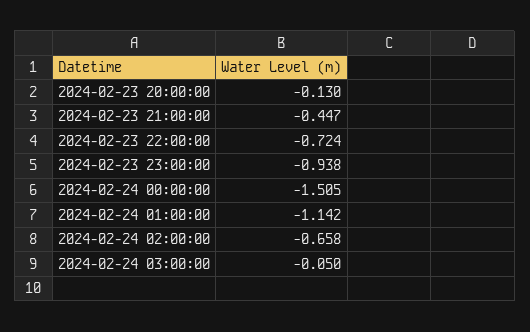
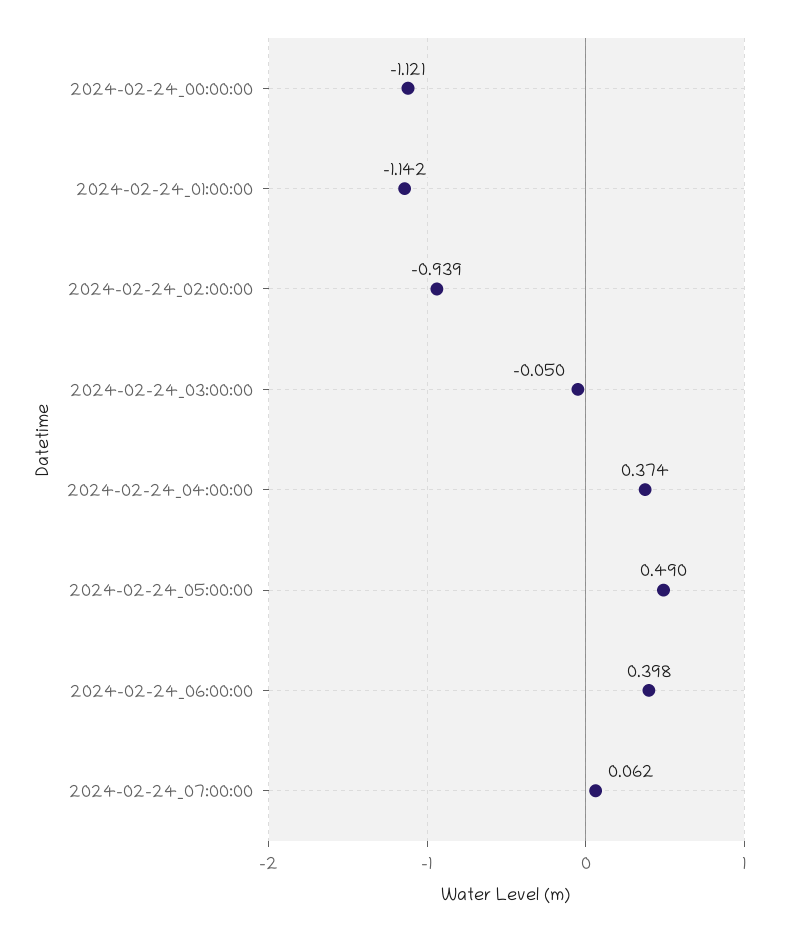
2024-02-23 20:00:00: -0.13 -> none
2024-02-23 21:00:00: -0.447 -> none
2024-02-23 22:00:00: -0.724 -> none
2024-02-23 23:00:00: -0.938 -> none
2024-02-24 00:00:00: -1.505 -> -1.121
2024-02-24 02:00:00: -0.658 -> -0.939
2024-02-24_04:00:00: none -> 0.374
2024-02-24_05:00:00: none -> 0.49
2024-02-24_06:00:00: none -> 0.398
2024-02-24_07:00:00: none -> 0.062

